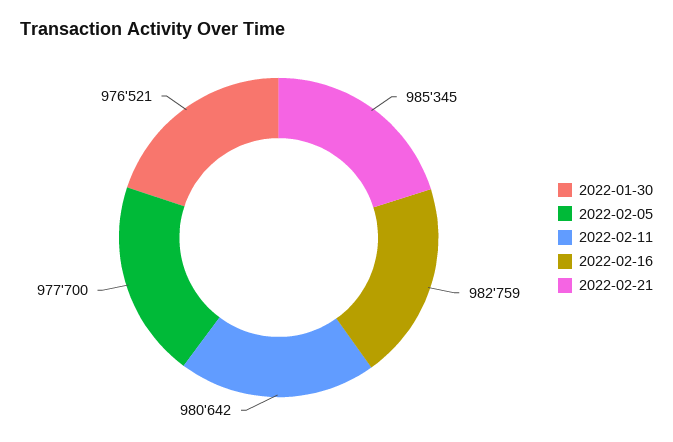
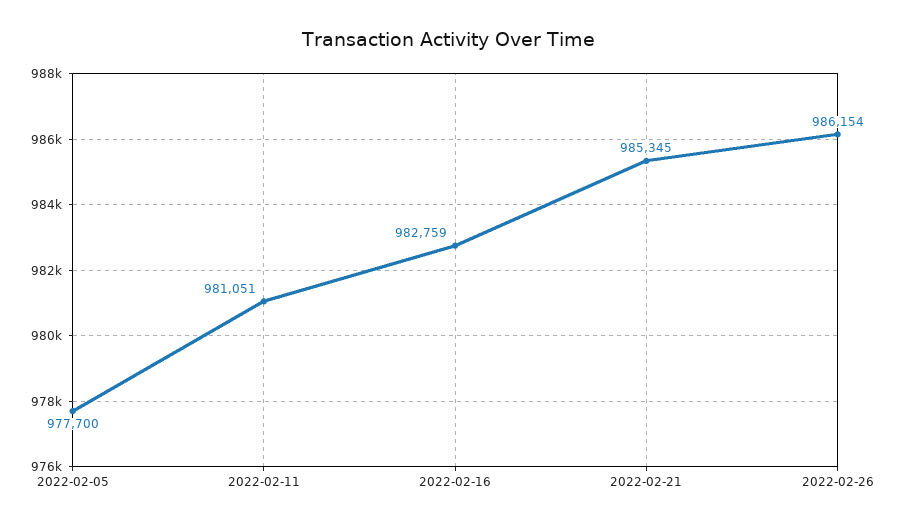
2022-01-30: 976521 -> none
2022-02-11: 980642 -> 981051
2022-02-26: none -> 986154

